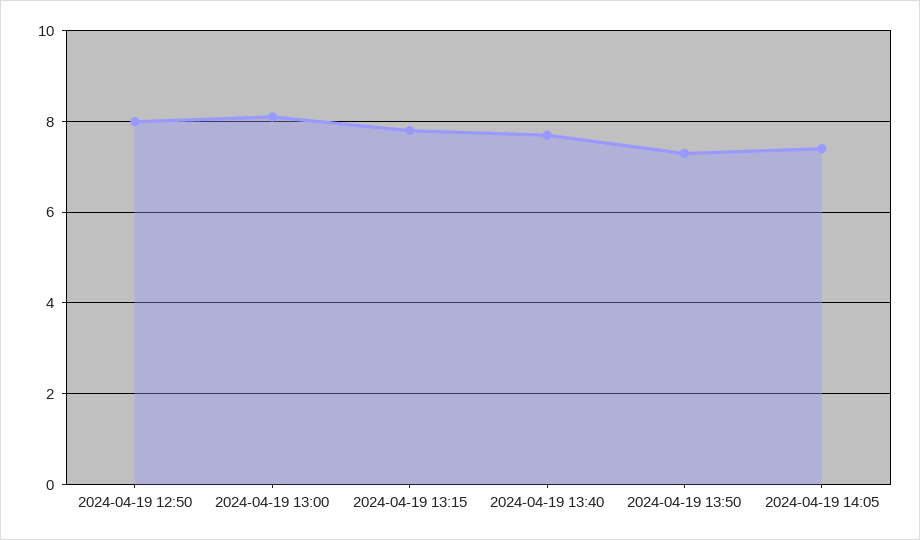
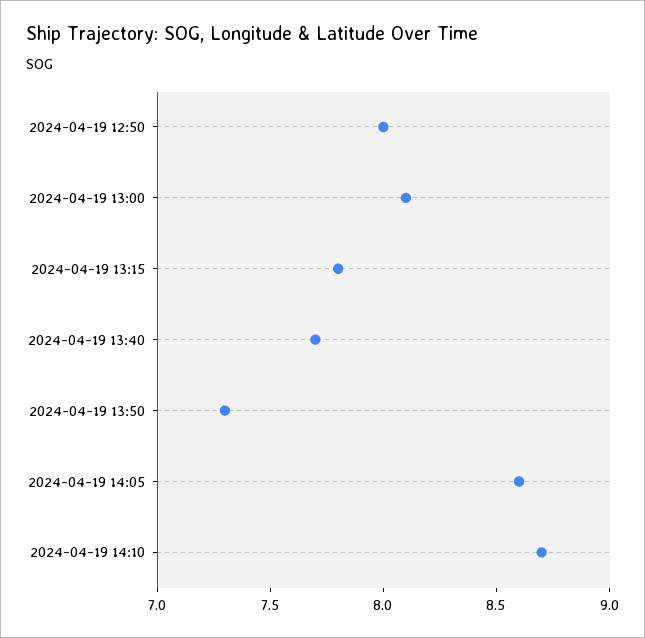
2024-04-19 14:05: 7.5 -> 8.6
2024-04-19 14:10: none -> 8.7

